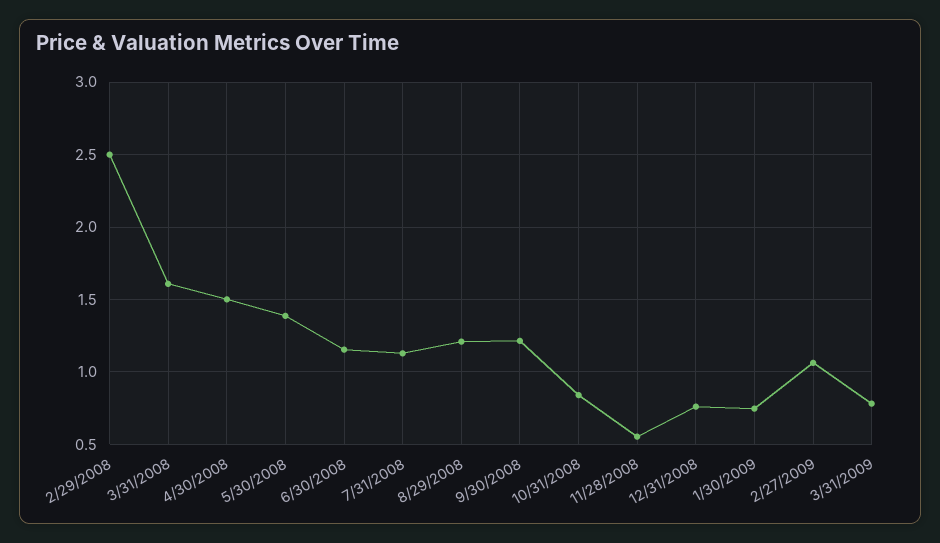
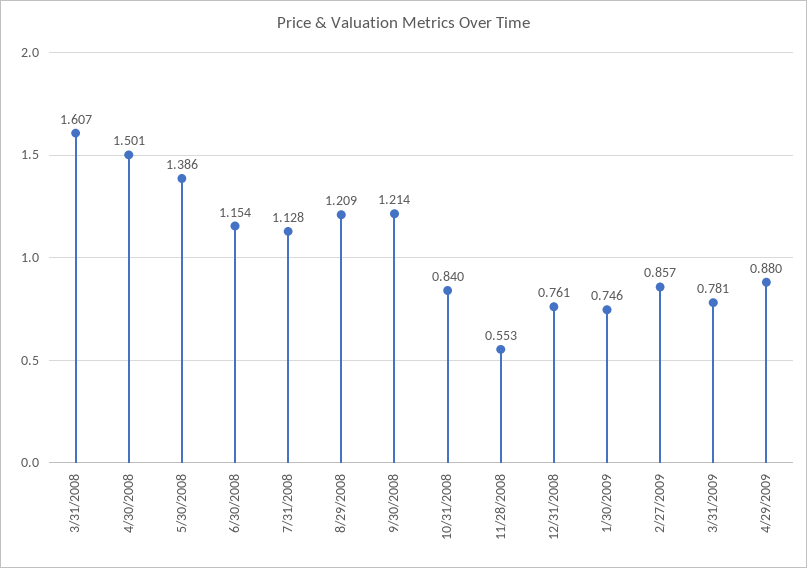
2/29/2008: 2.5 -> none
2/27/2009: 1.05 -> 0.857
4/29/2009: none -> 0.88

